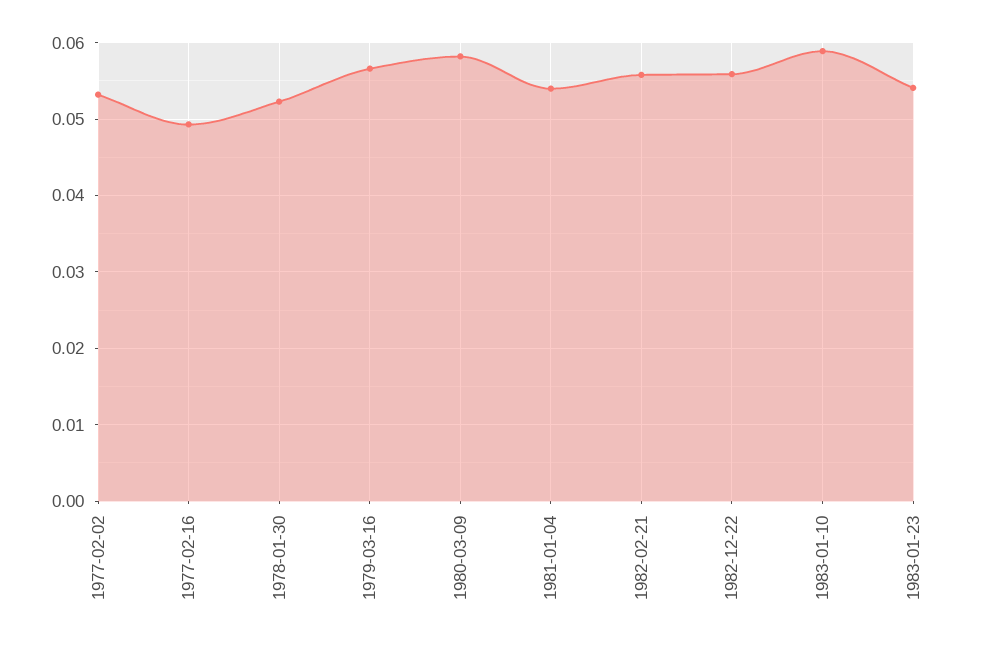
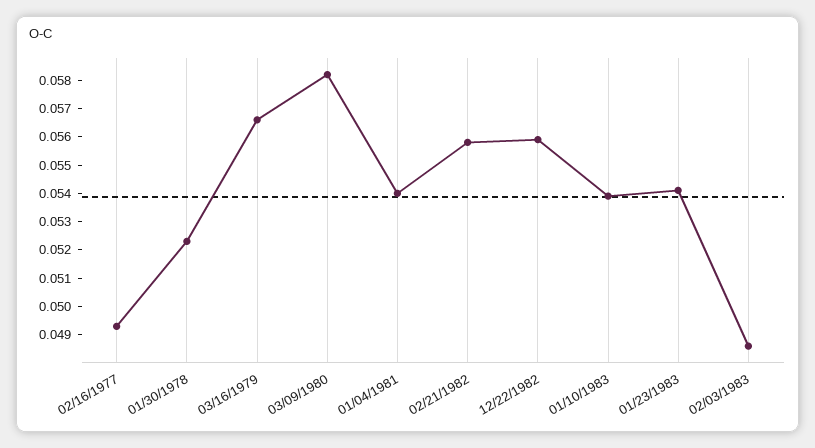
1977-02-02: 0.053 -> none
1983-01-10: 0.059 -> 0.054
02/03/1983: none -> 0.0485

